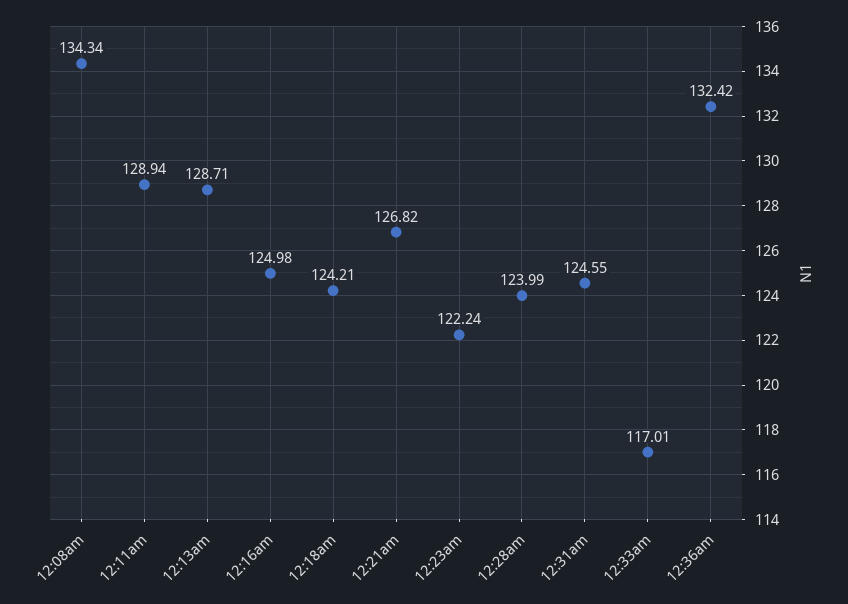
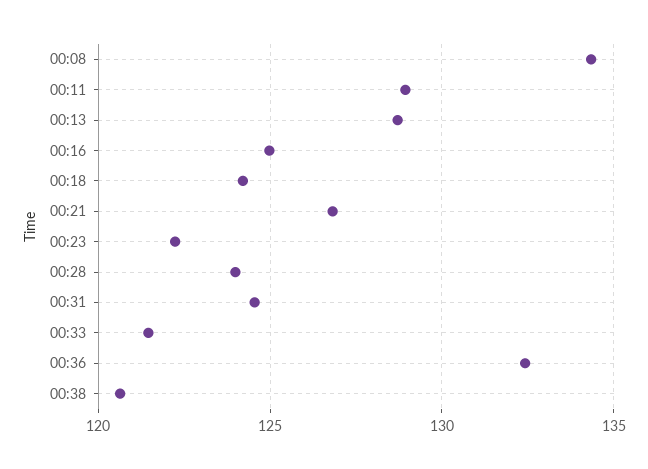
12:33am: 117.01 -> 121.5
00:38: none -> 120.5

